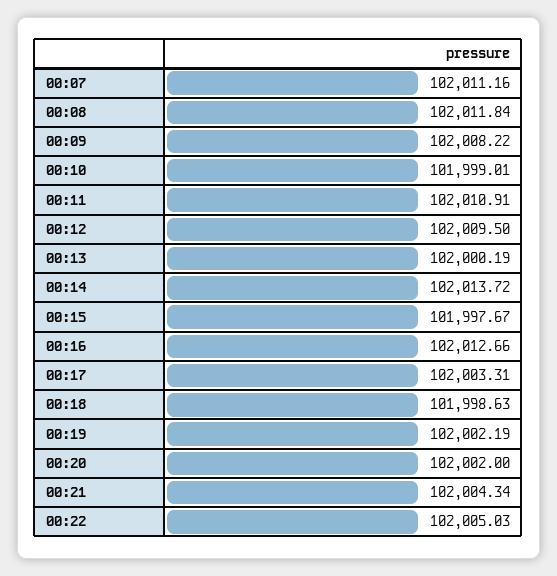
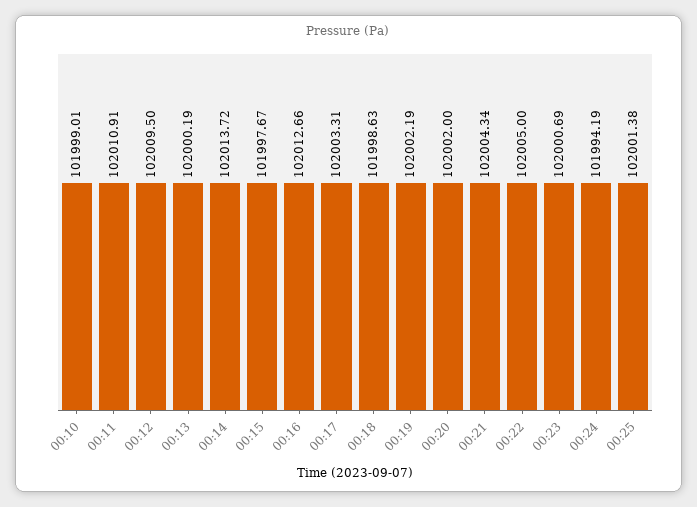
00:07: 102011.16 -> none
00:08: 102011.84 -> none
00:09: 102008.22 -> none
00:22: 102005.03 -> 102005
00:23: none -> 102000.69
00:24: none -> 101994.19
00:25: none -> 102001.38

